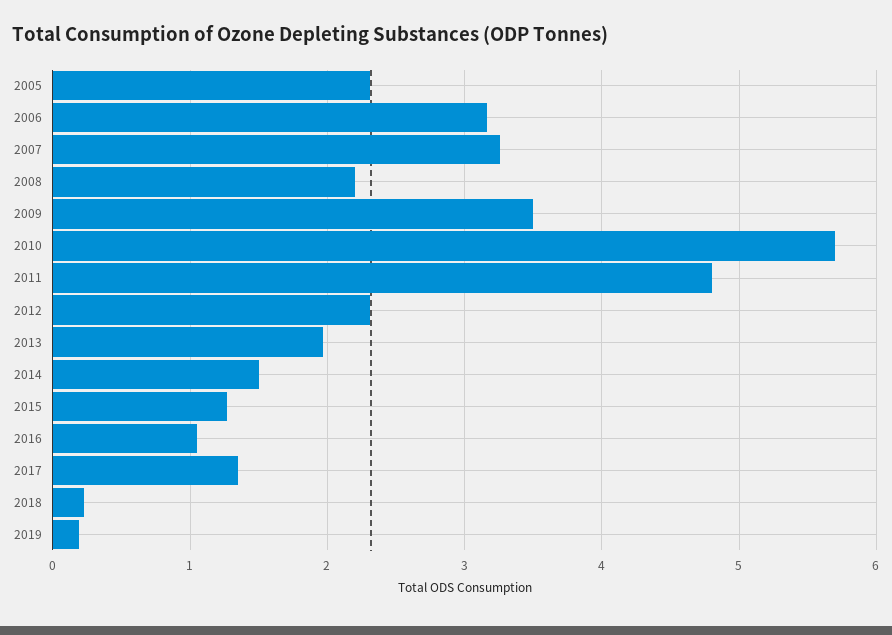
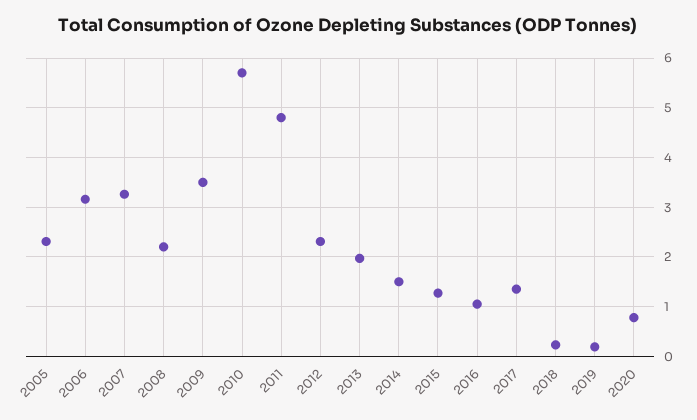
2020: none -> 0.8

